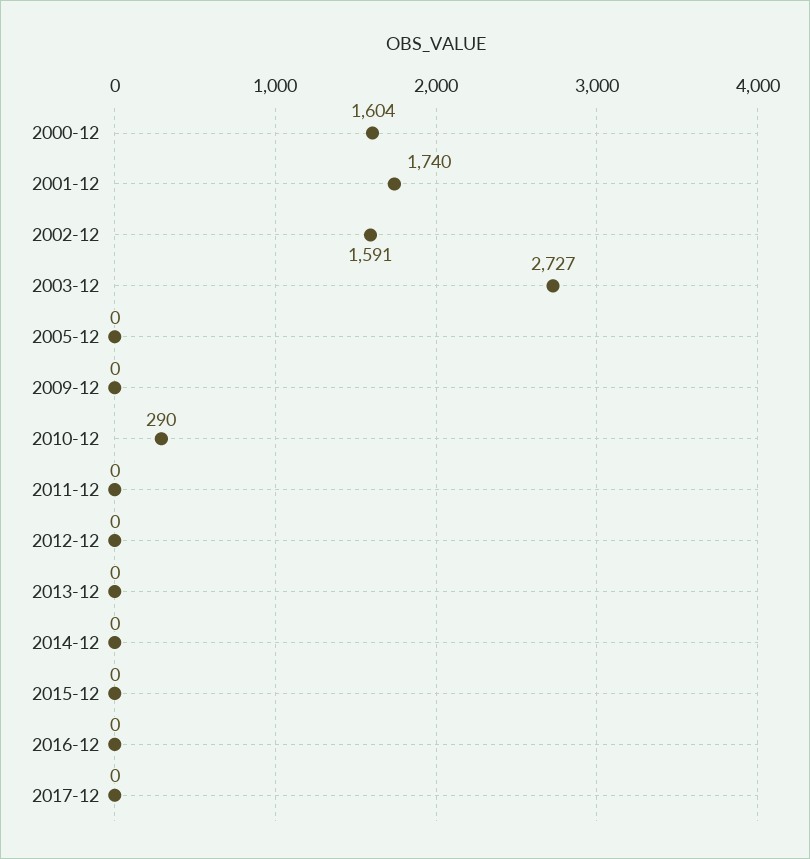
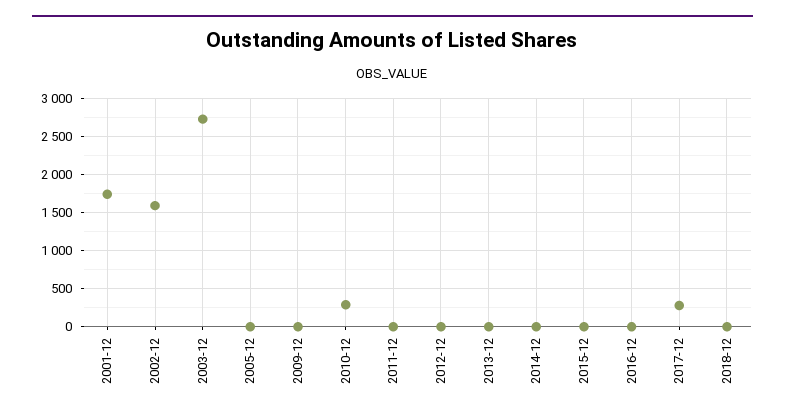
2000-12: 1604 -> none
2017-12: 0 -> 300
2018-12: none -> 0

